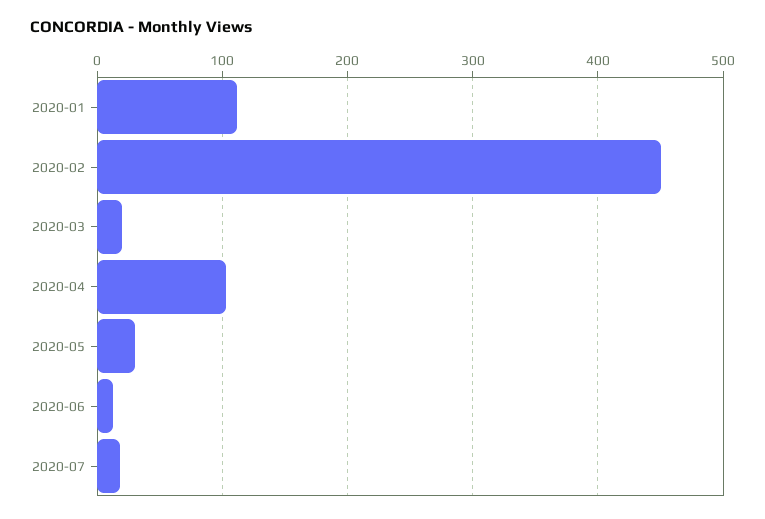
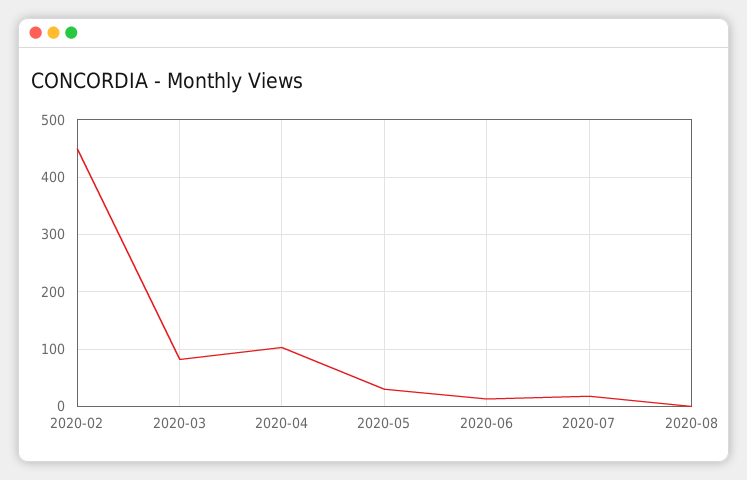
2020-01: 110 -> none
2020-03: 20 -> 80
2020-08: none -> 0

